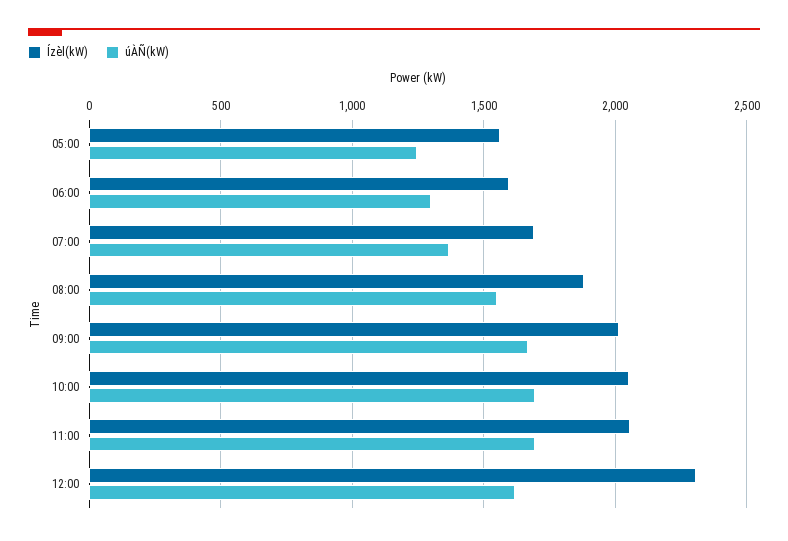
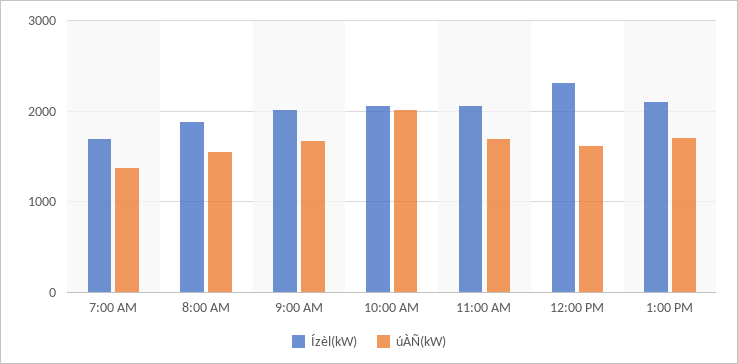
Ízèl(kW), 05:00: 1550 -> none
úÀÑ(kW), 05:00: 1250 -> none
Ízèl(kW), 06:00: 1600 -> none
úÀÑ(kW), 06:00: 1300 -> none
úÀÑ(kW), 10:00: 1700 -> 2000
Ízèl(kW), 1:00 PM: none -> 2100
úÀÑ(kW), 1:00 PM: none -> 1700

